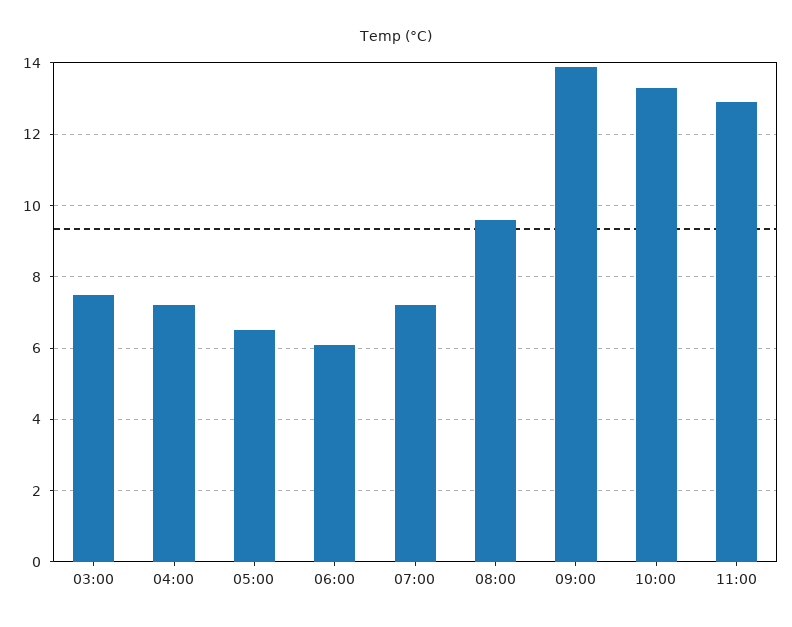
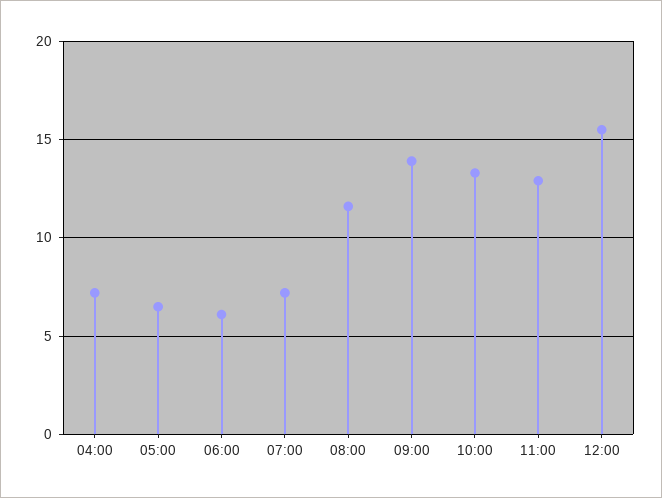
03:00: 7.5 -> none
08:00: 9.5 -> 11.5
12:00: none -> 15.5

